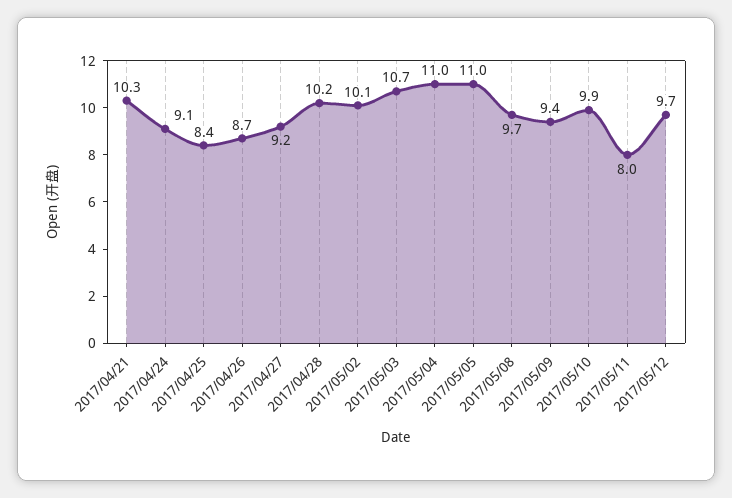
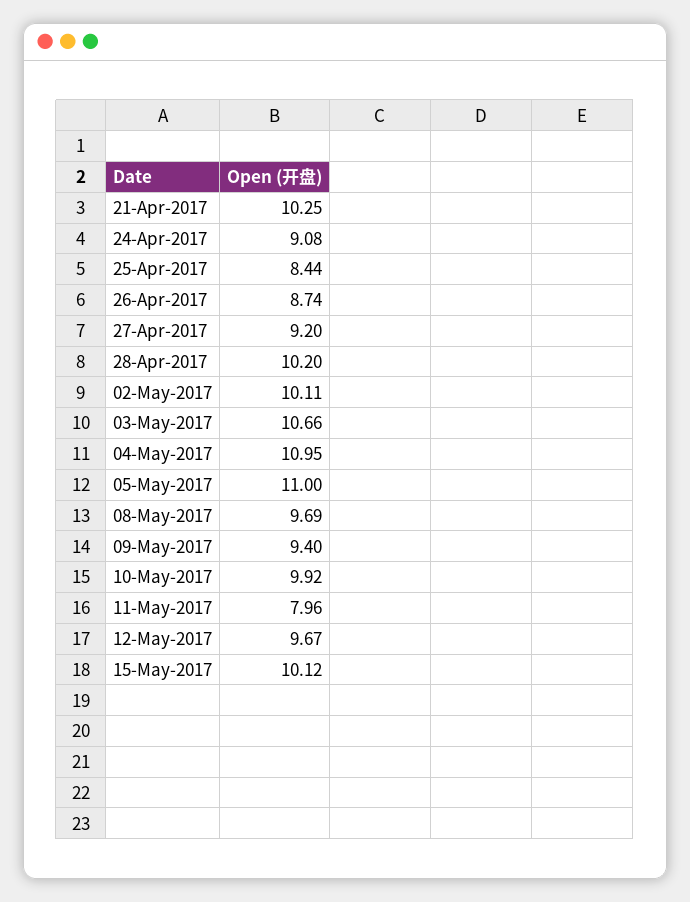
15-May-2017: none -> 10.12

